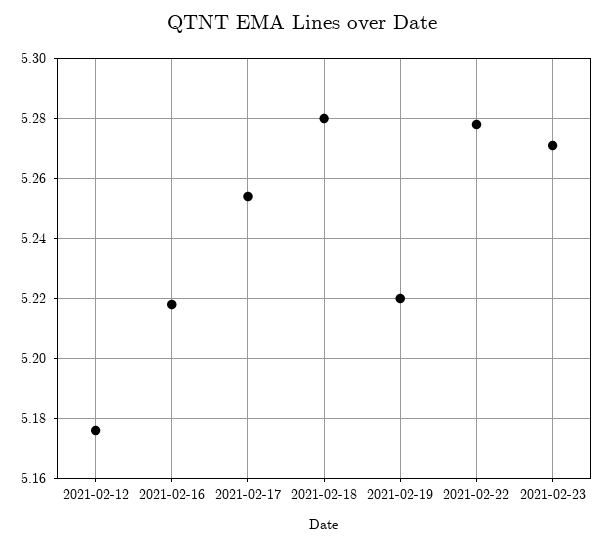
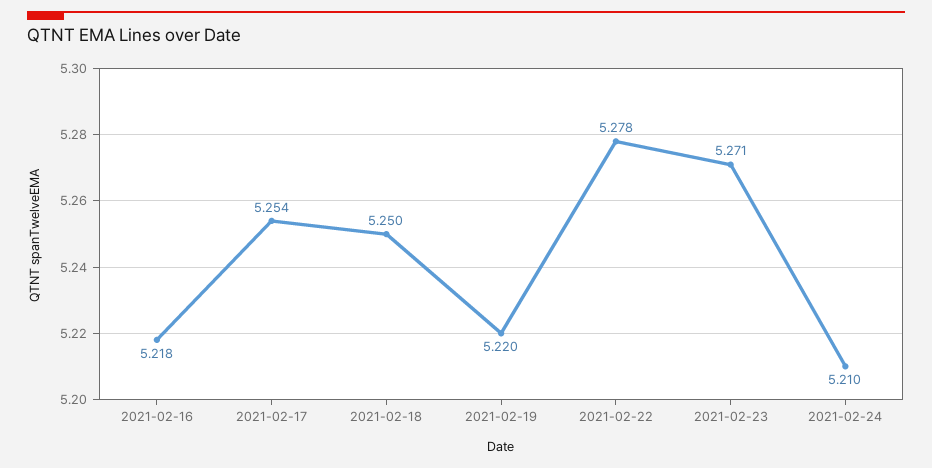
2021-02-12: 5.175 -> none
2021-02-18: 5.28 -> 5.25
2021-02-24: none -> 5.21

